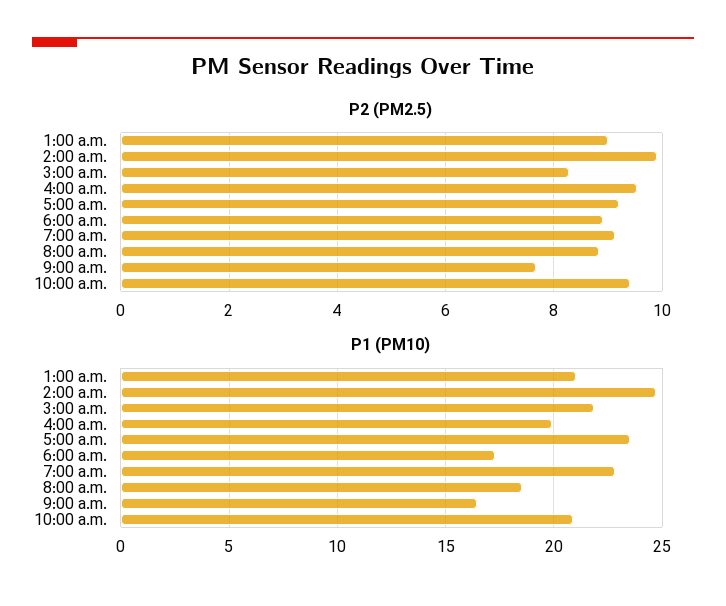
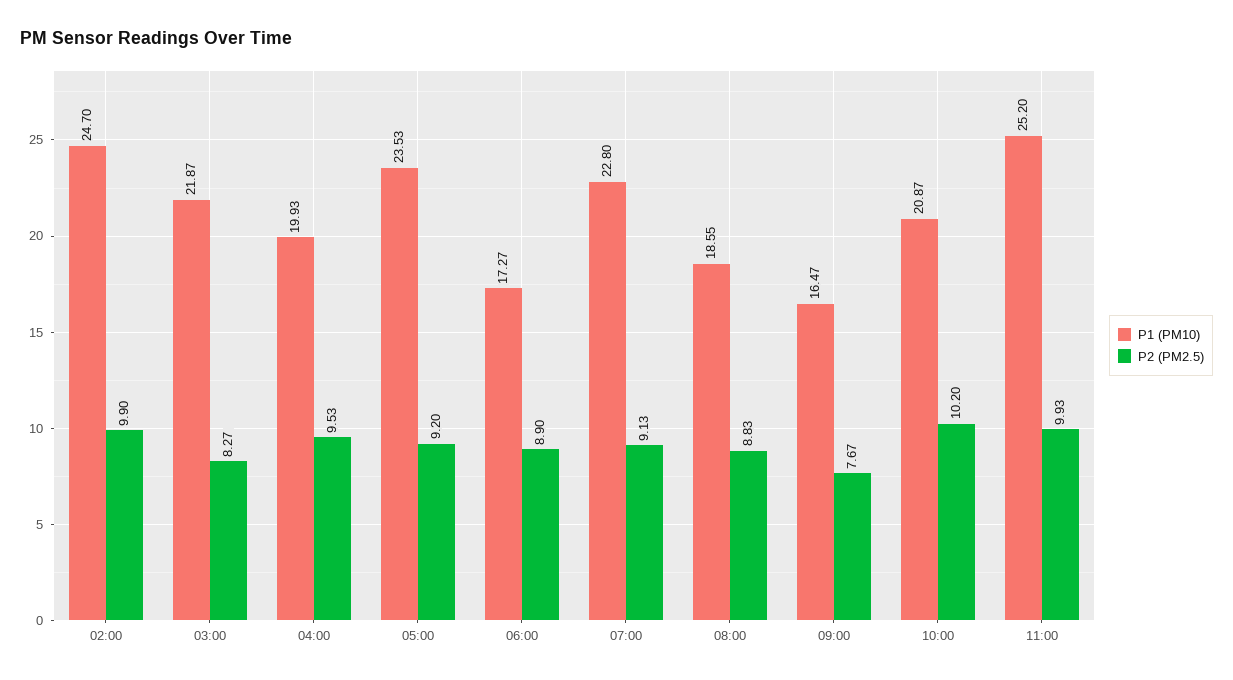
P2 (PM2.5), 1:00 a.m.: 9 -> none
P2 (PM2.5), 10:00 a.m.: 9.4 -> 10.2
P1 (PM10), 1:00 a.m.: 21 -> none
P1 (PM10), 11:00: none -> 25.2
P2 (PM2.5), 11:00: none -> 9.93

